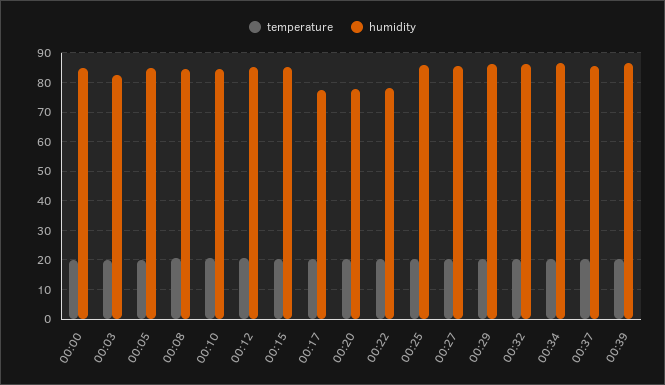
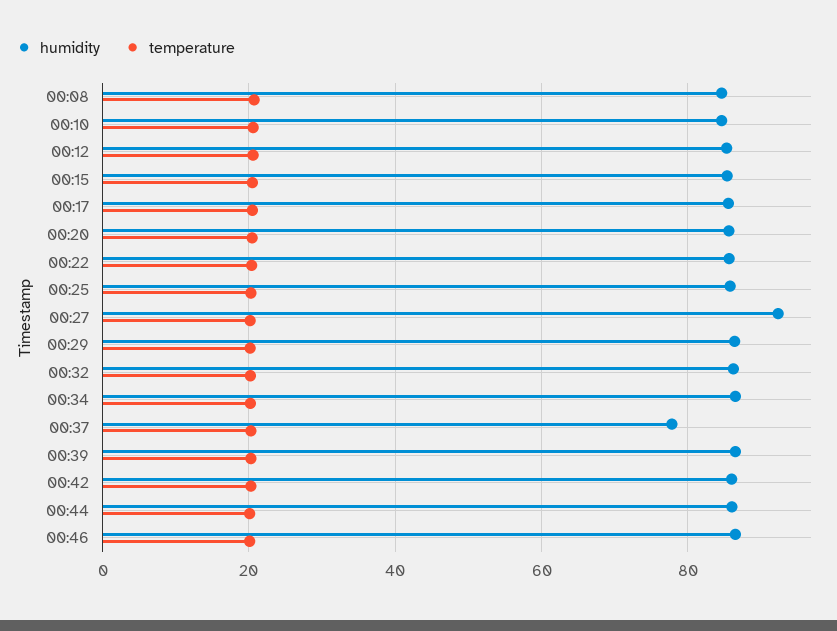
temperature, 00:00: 20 -> none
humidity, 00:00: 85 -> none
temperature, 00:03: 20 -> none
humidity, 00:03: 82.5 -> none
temperature, 00:05: 20 -> none
humidity, 00:05: 85 -> none
humidity, 00:17: 77.5 -> 86
humidity, 00:20: 77.5 -> 86
humidity, 00:22: 77.5 -> 86
humidity, 00:27: 85 -> 92
humidity, 00:37: 85 -> 78
humidity, 00:42: none -> 86
temperature, 00:42: none -> 20
humidity, 00:44: none -> 86
temperature, 00:44: none -> 20
humidity, 00:46: none -> 86
temperature, 00:46: none -> 20

